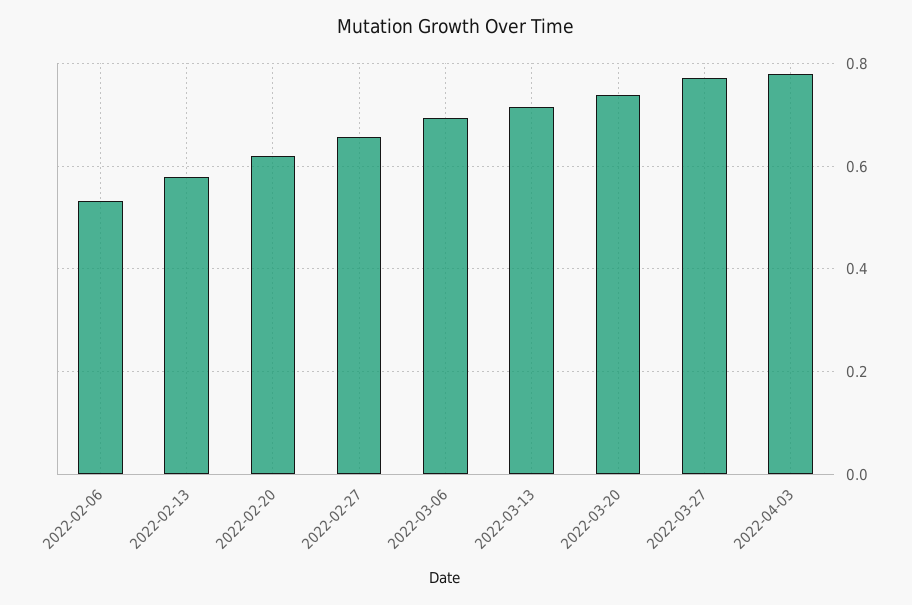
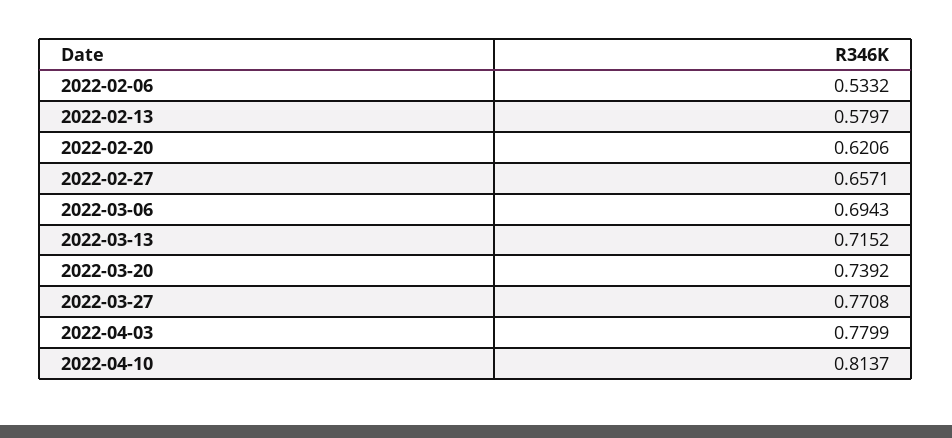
2022-04-10: none -> 0.8137

